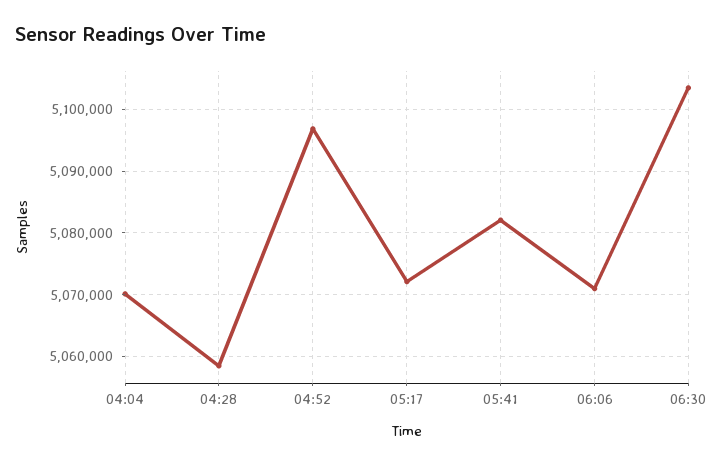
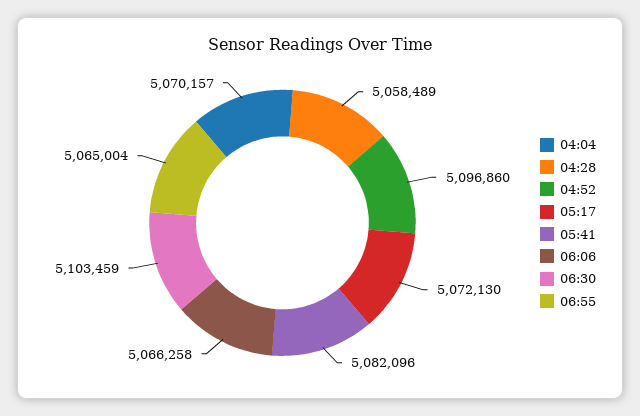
06:06: 5071000 -> 5066258
06:55: none -> 5065004

